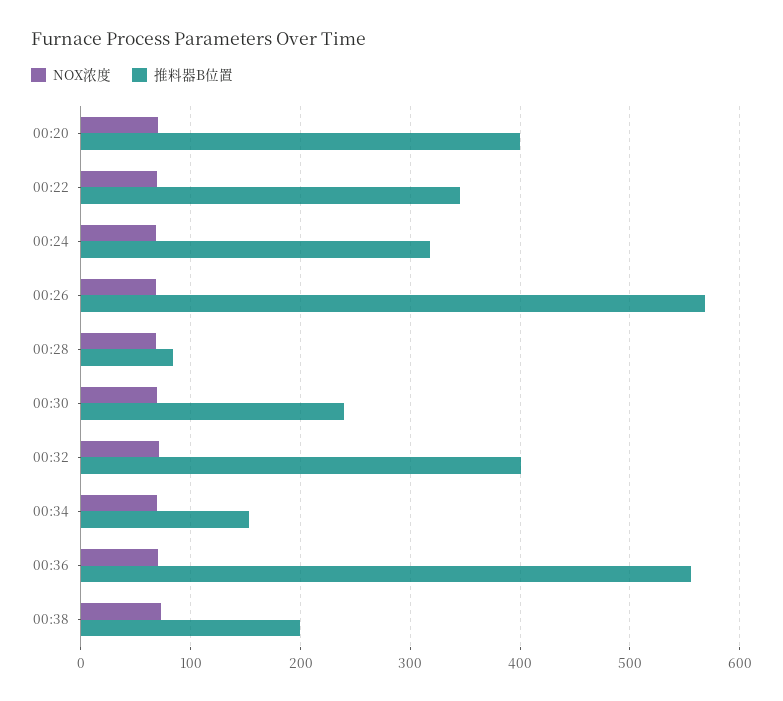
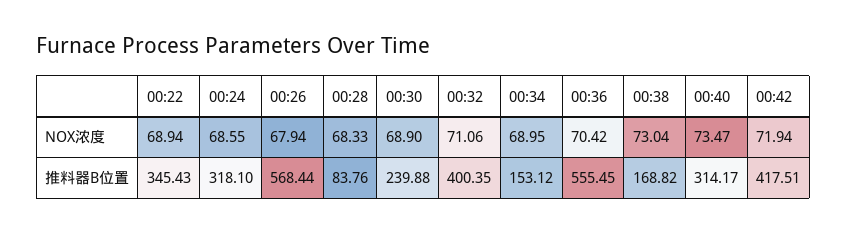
NOX浓度, 00:20: 70 -> none
推料器B位置, 00:20: 400 -> none
推料器B位置, 00:38: 200 -> 168.82
NOX浓度, 00:40: none -> 73.47
NOX浓度, 00:42: none -> 71.94
推料器B位置, 00:40: none -> 314.17
推料器B位置, 00:42: none -> 417.51

